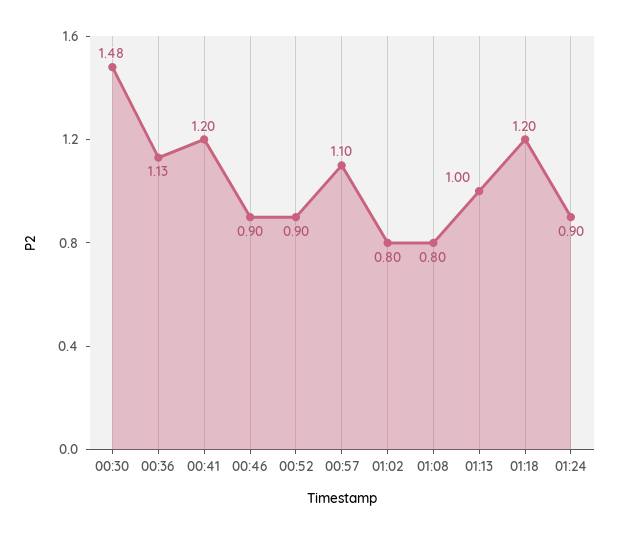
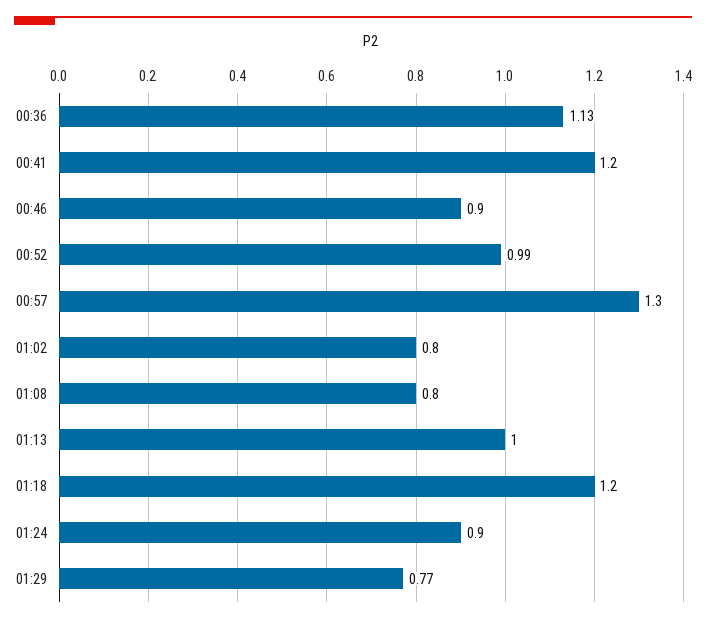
00:30: 1.48 -> none
00:52: 0.9 -> 0.99
00:57: 1.1 -> 1.3
01:29: none -> 0.77

